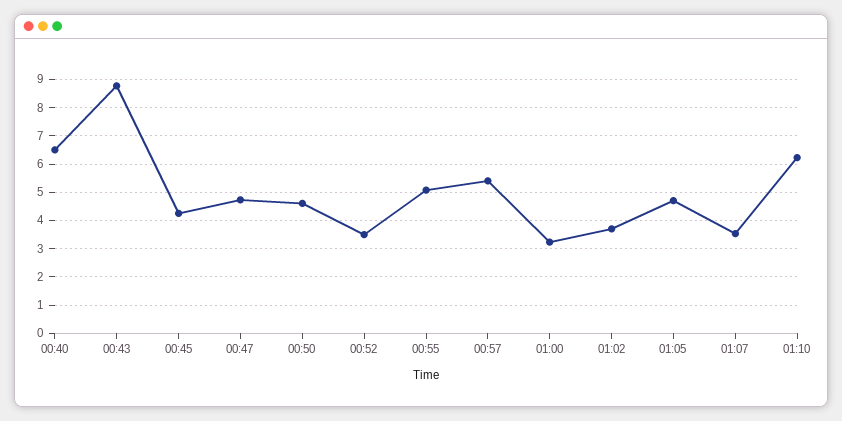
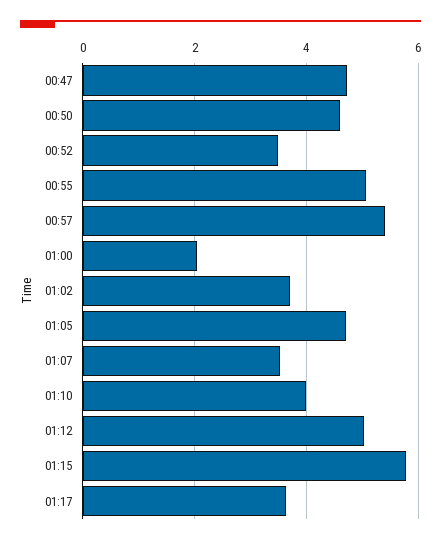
00:40: 6.5 -> none
00:43: 8.75 -> none
00:45: 4.25 -> none
01:00: 3.25 -> 2
01:10: 6.25 -> 4
01:12: none -> 5
01:15: none -> 5.8
01:17: none -> 3.6

